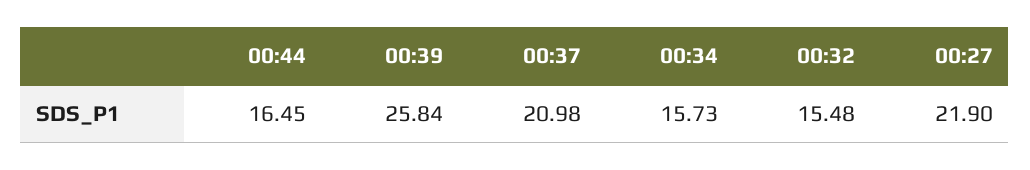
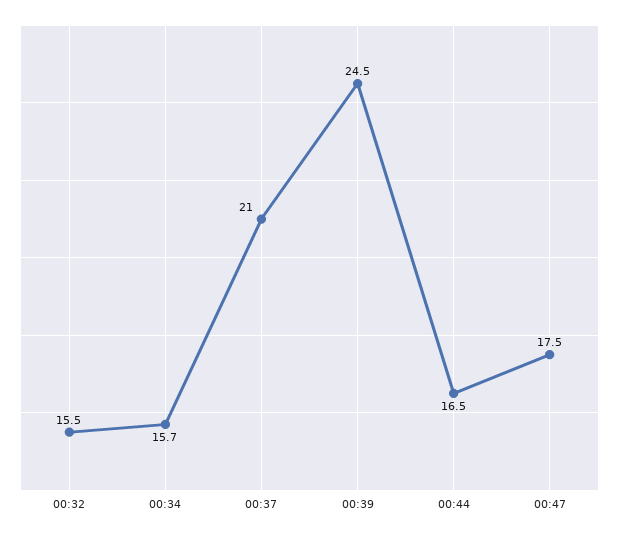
00:39: 25.84 -> 24.5
00:27: 21.9 -> none
00:47: none -> 17.5

